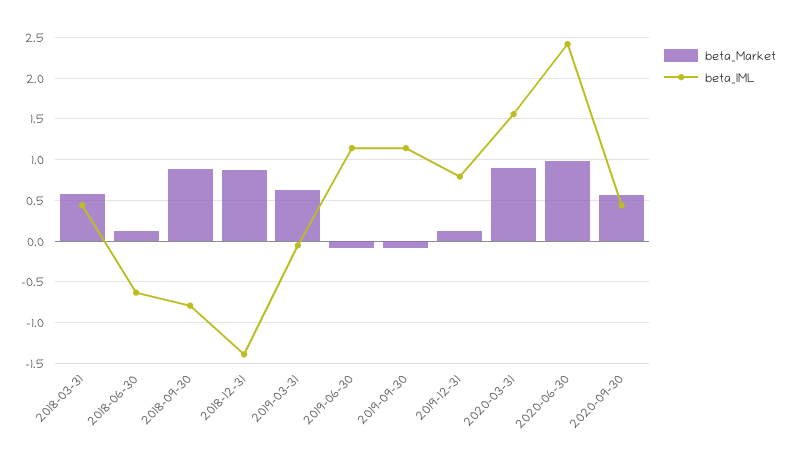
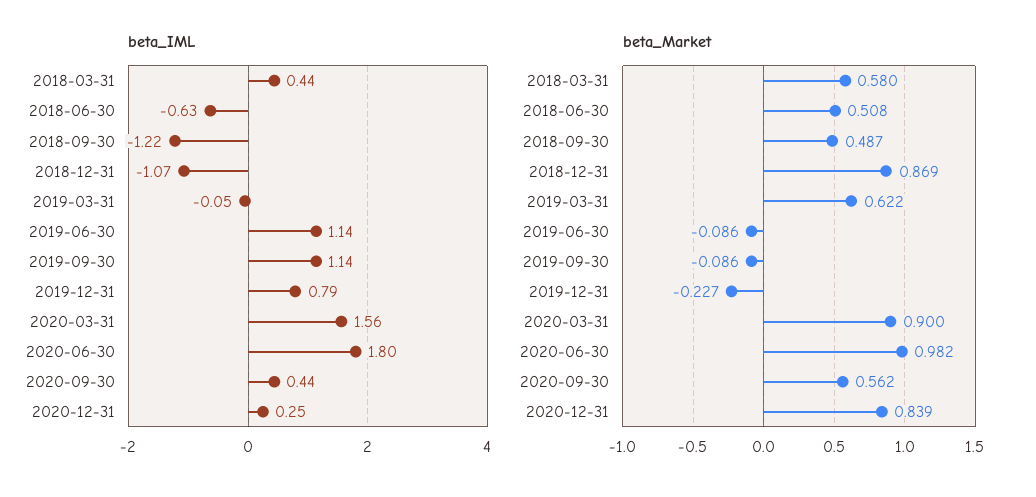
beta_Market, 2018-06-30: 0.1 -> 0.508
beta_Market, 2018-09-30: 0.9 -> 0.487
beta_IML, 2018-09-30: -0.8 -> -1.22
beta_IML, 2018-12-31: -1.4 -> -1.07
beta_Market, 2019-12-31: 0.1 -> -0.227
beta_IML, 2020-06-30: 2.4 -> 1.8
beta_IML, 2020-12-31: none -> 0.25
beta_Market, 2020-12-31: none -> 0.839

